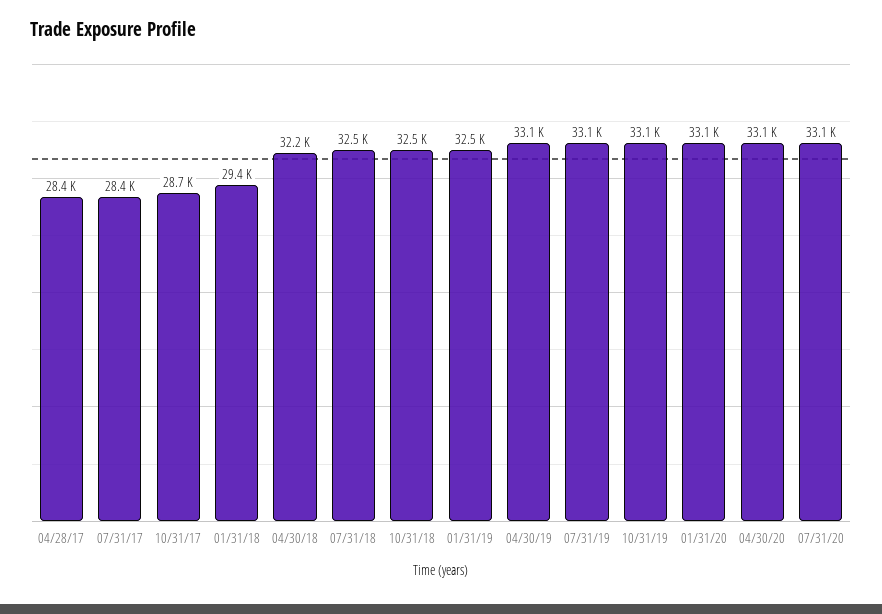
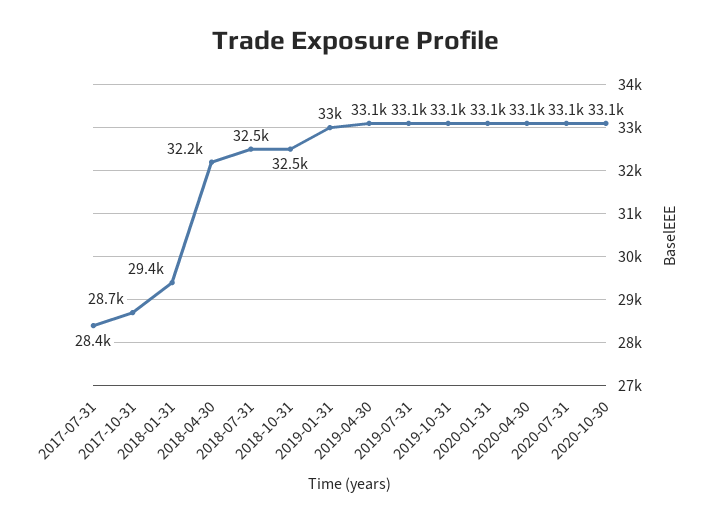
04/28/17: 28400 -> none
01/31/19: 32500 -> 33000
2020-10-30: none -> 33100

